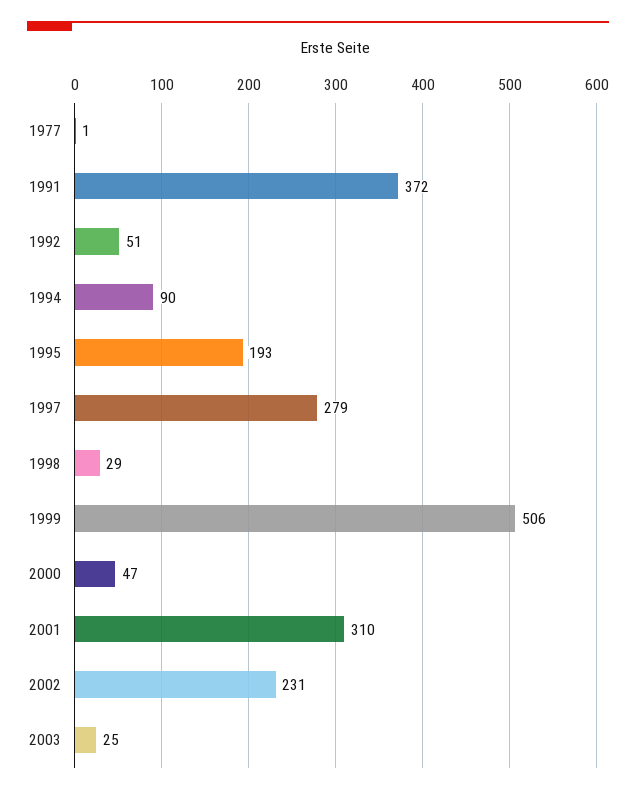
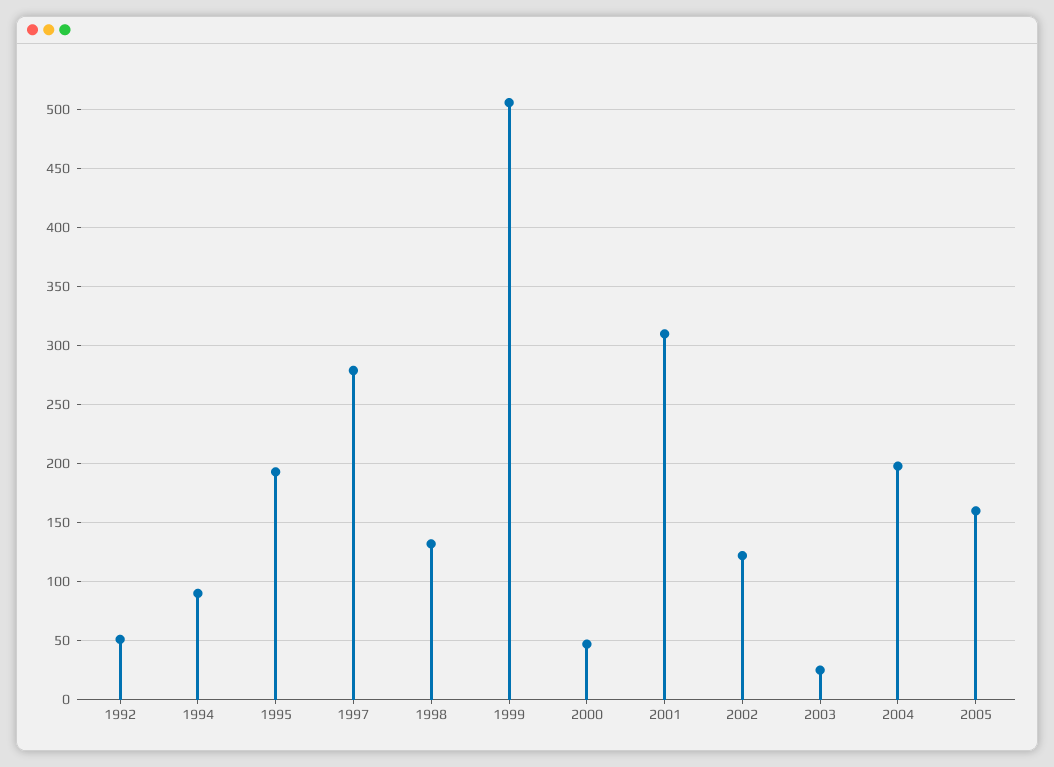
1977: 1 -> none
1991: 372 -> none
1998: 29 -> 130
2002: 231 -> 120
2004: none -> 200
2005: none -> 160

